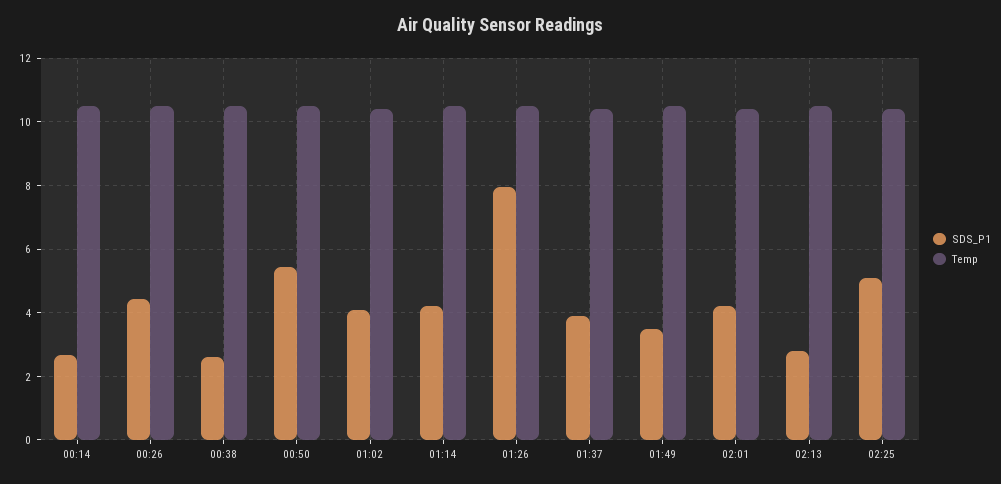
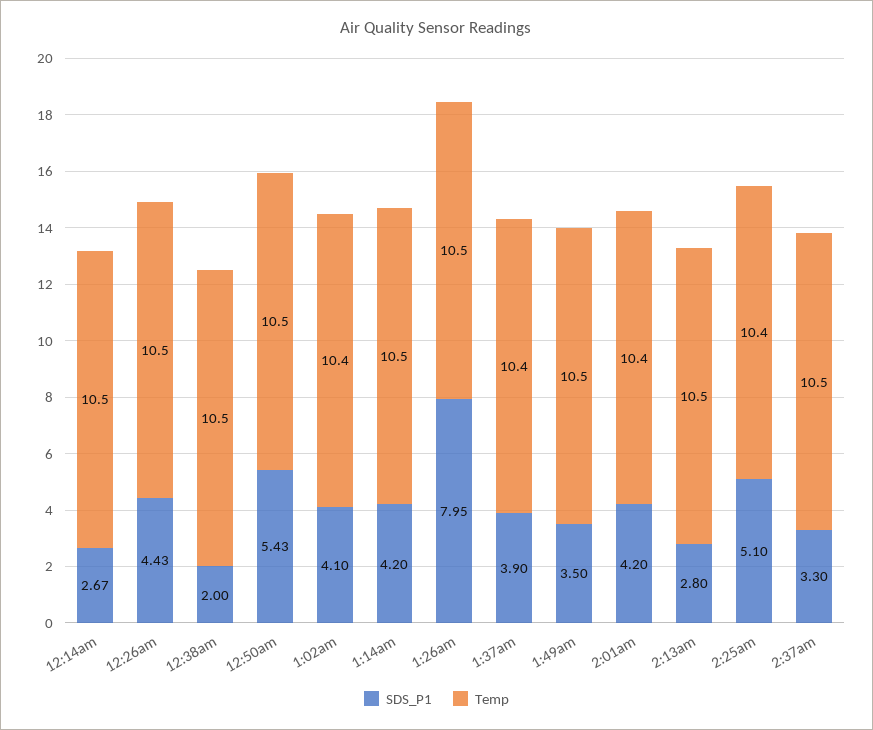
SDS_P1, 00:38: 2.6 -> 2
SDS_P1, 2:37am: none -> 3.3
Temp, 2:37am: none -> 10.5

